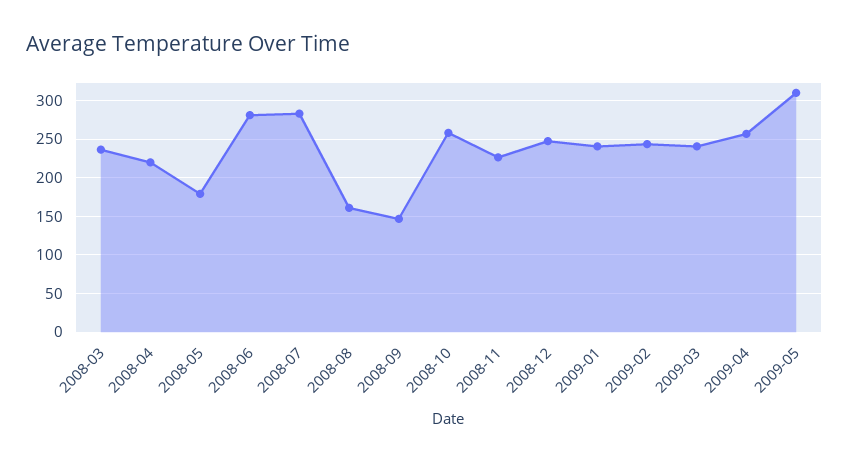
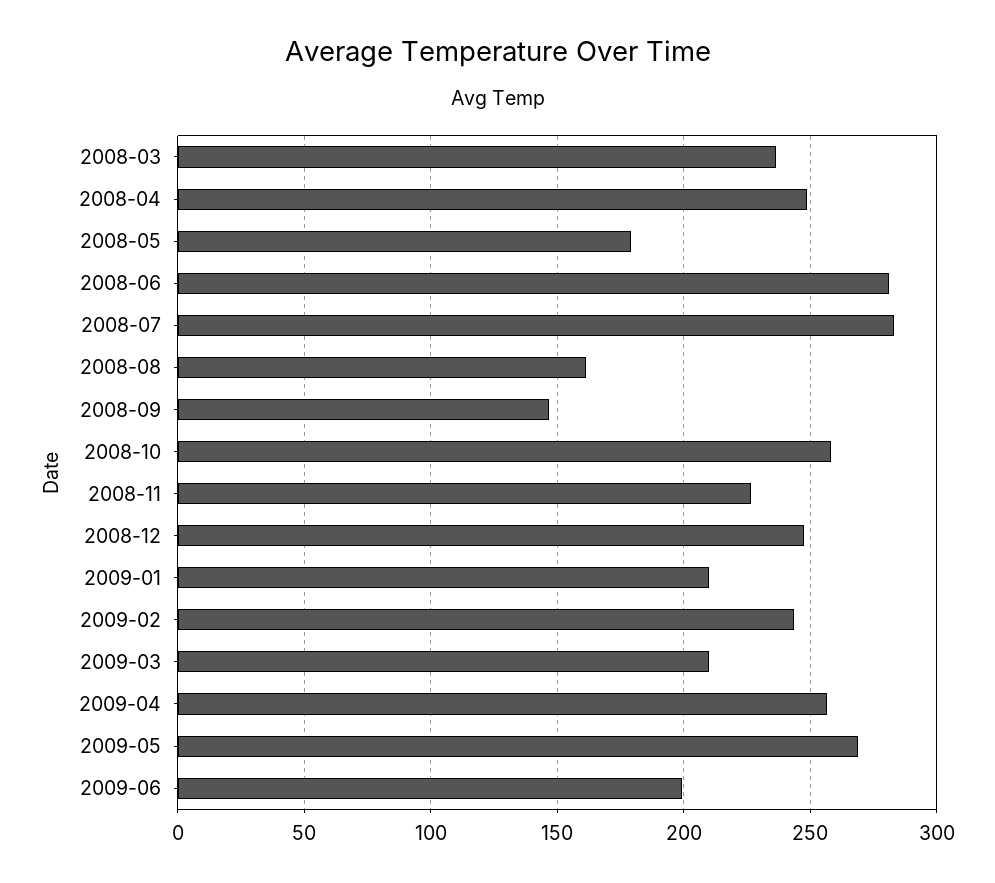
2008-04: 220 -> 250
2009-01: 240 -> 210
2009-03: 240 -> 210
2009-05: 310 -> 270
2009-06: none -> 200

